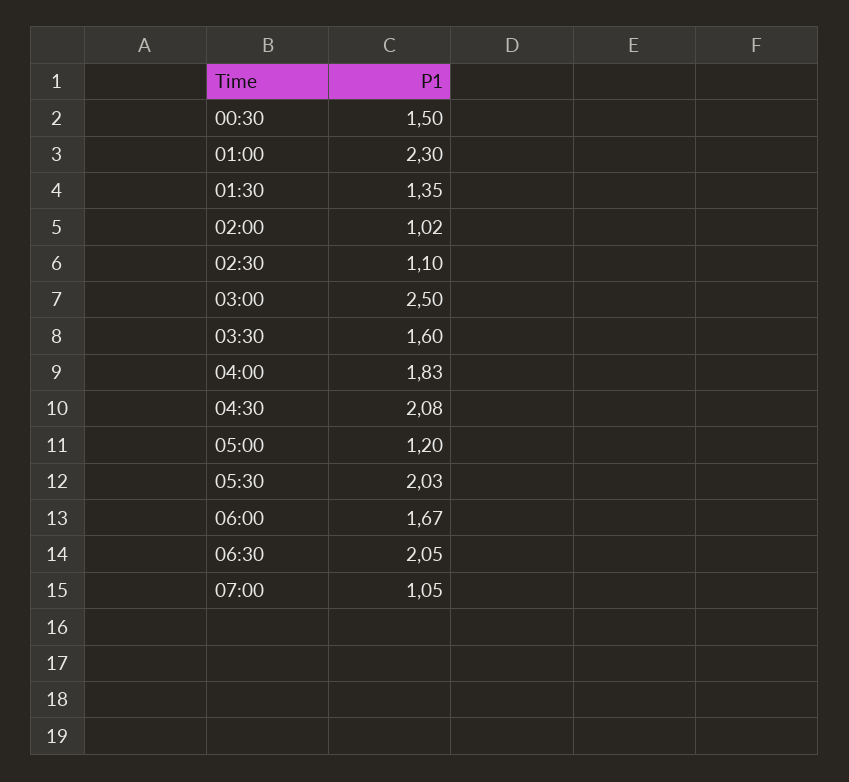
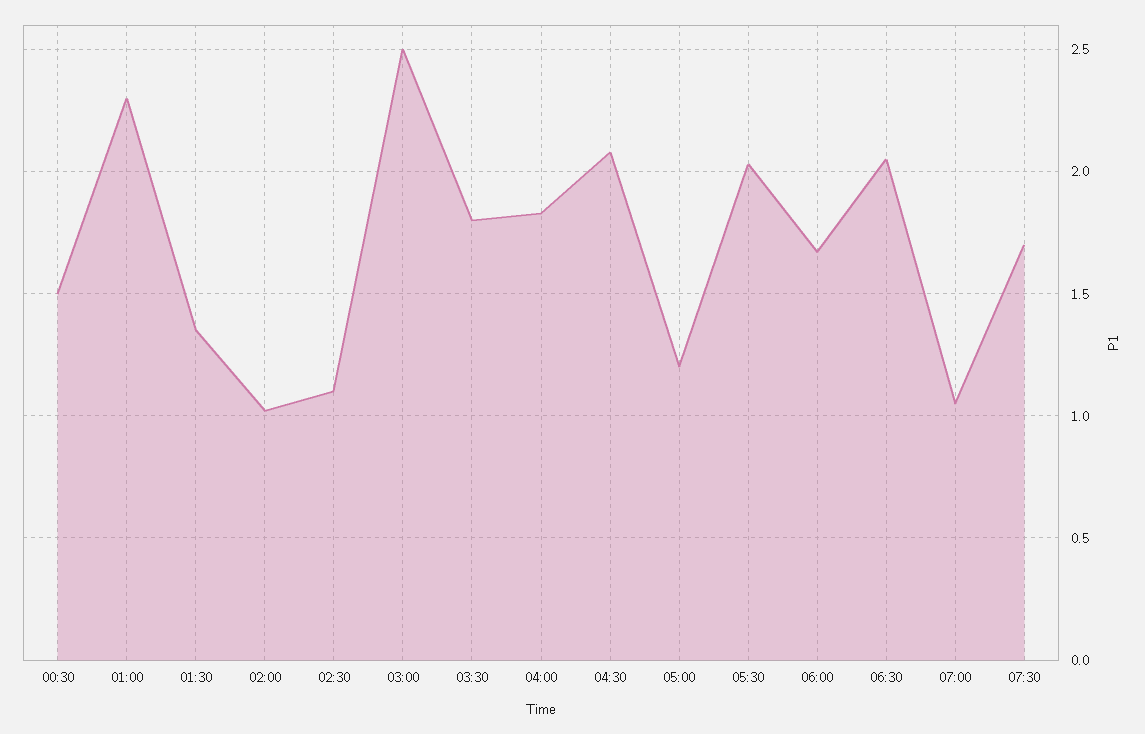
03:30: 1.6 -> 1.8
07:30: none -> 1.7

